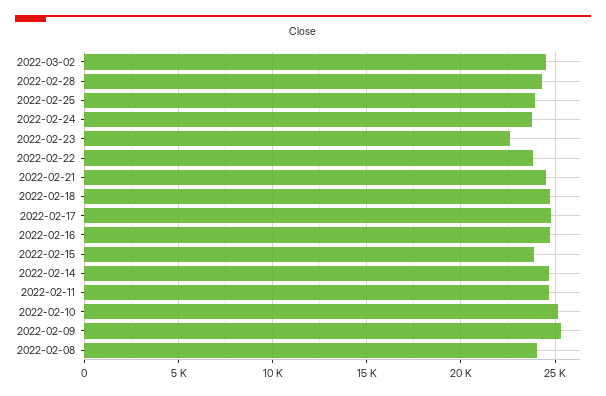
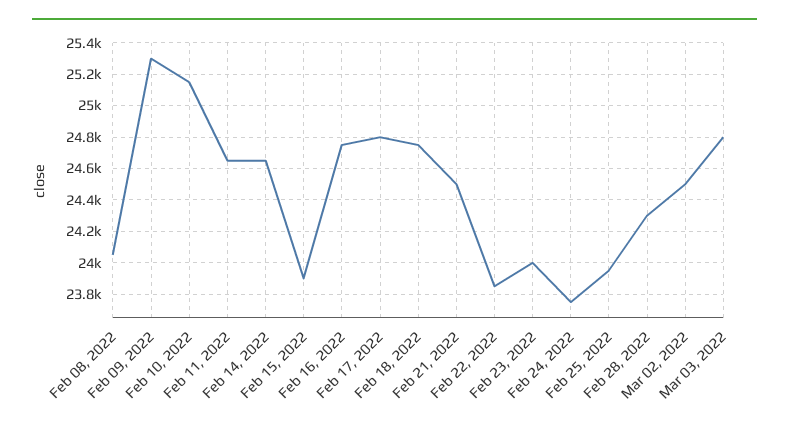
2022-02-23: 22500 -> 24000
Mar 03, 2022: none -> 24800

